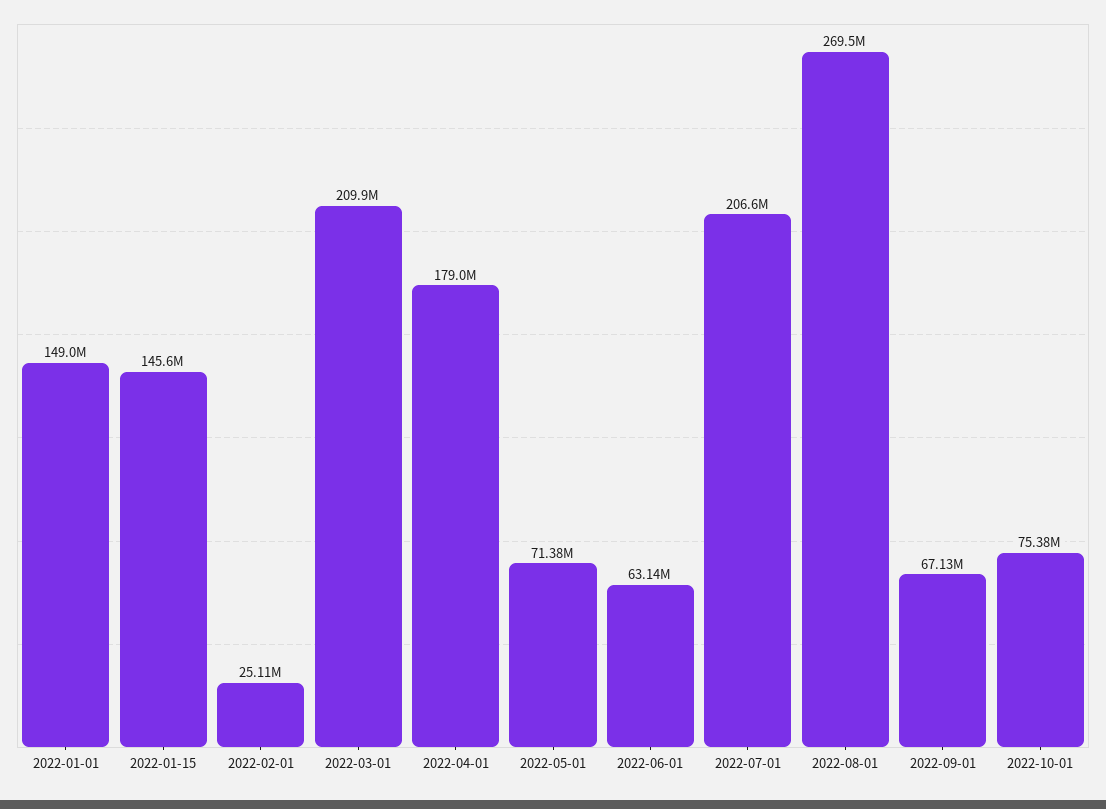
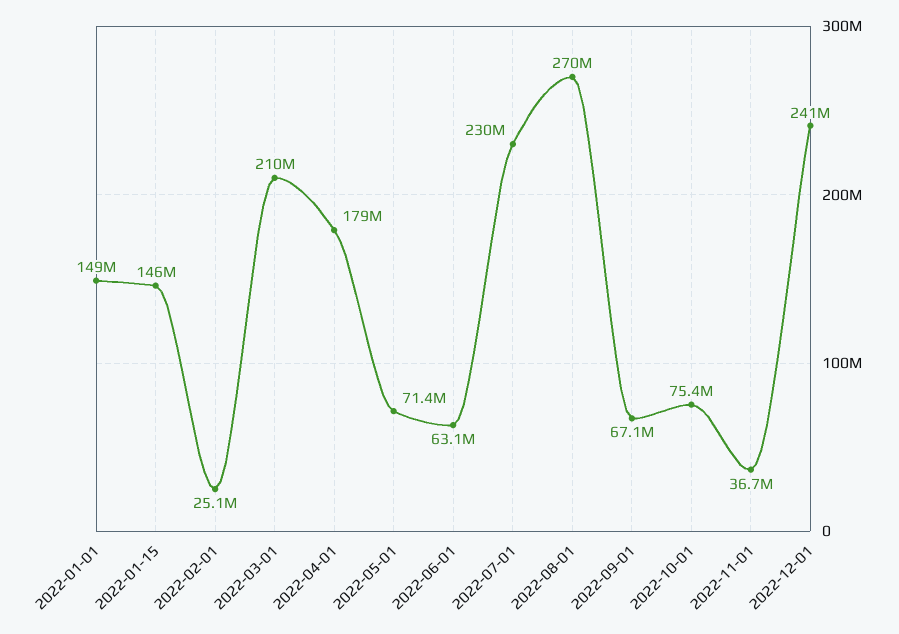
2022-07-01: 206600000 -> 230000000
2022-11-01: none -> 36700000
2022-12-01: none -> 241000000

